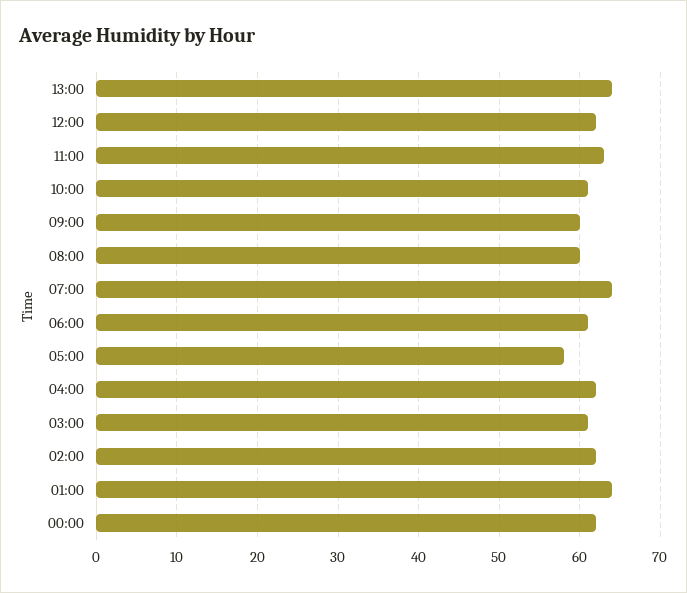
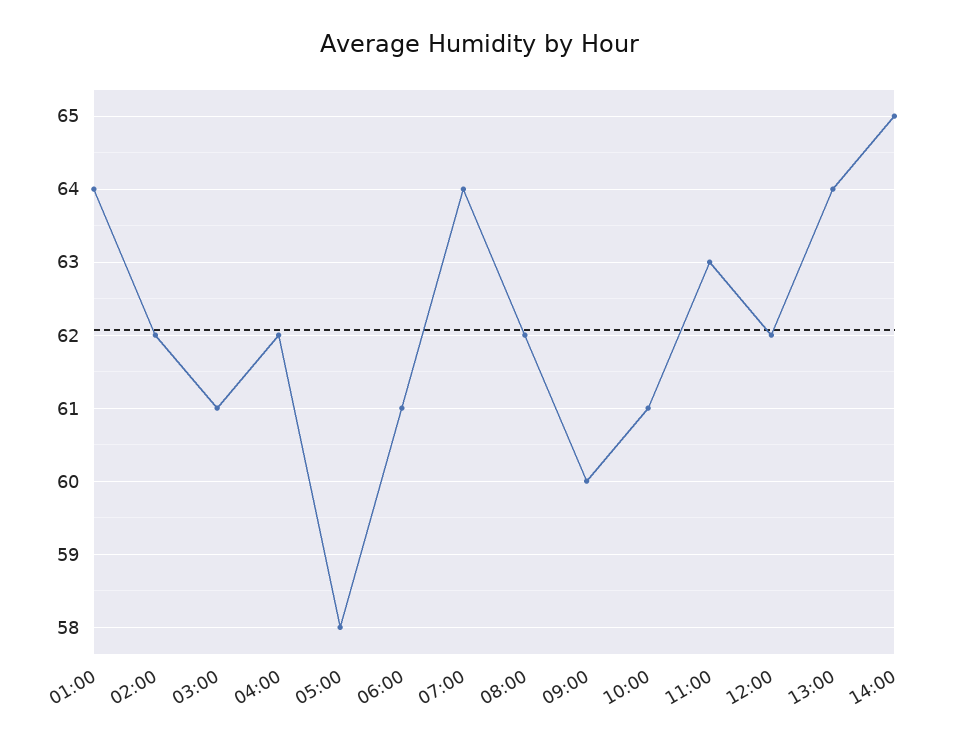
08:00: 60 -> 62
00:00: 62 -> none
14:00: none -> 65

